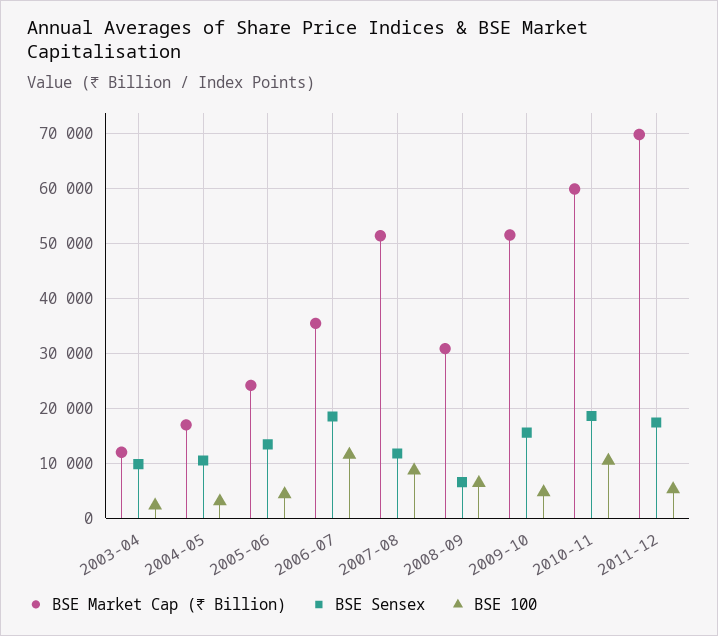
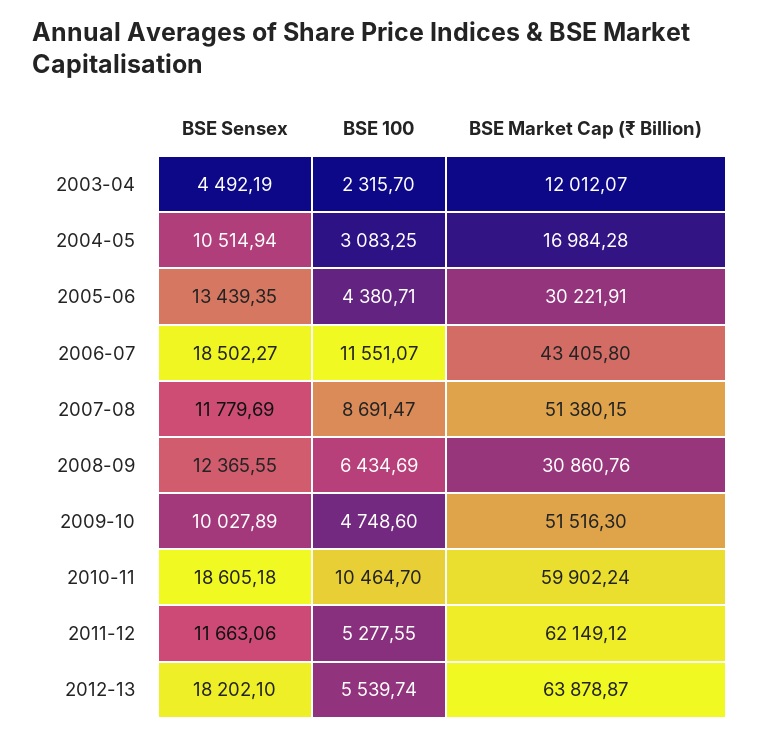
BSE Sensex, 2003-04: 10000 -> 4492.19
BSE Market Cap (₹ Billion), 2005-06: 24000 -> 30221.91
BSE Market Cap (₹ Billion), 2006-07: 36000 -> 43405.8
BSE Sensex, 2008-09: 6000 -> 12365.55
BSE Sensex, 2009-10: 16000 -> 10027.89
BSE Market Cap (₹ Billion), 2011-12: 70000 -> 62149.12
BSE Sensex, 2011-12: 18000 -> 11663.06
BSE Sensex, 2012-13: none -> 18202.1
BSE 100, 2012-13: none -> 5539.74
BSE Market Cap (₹ Billion), 2012-13: none -> 63878.87

